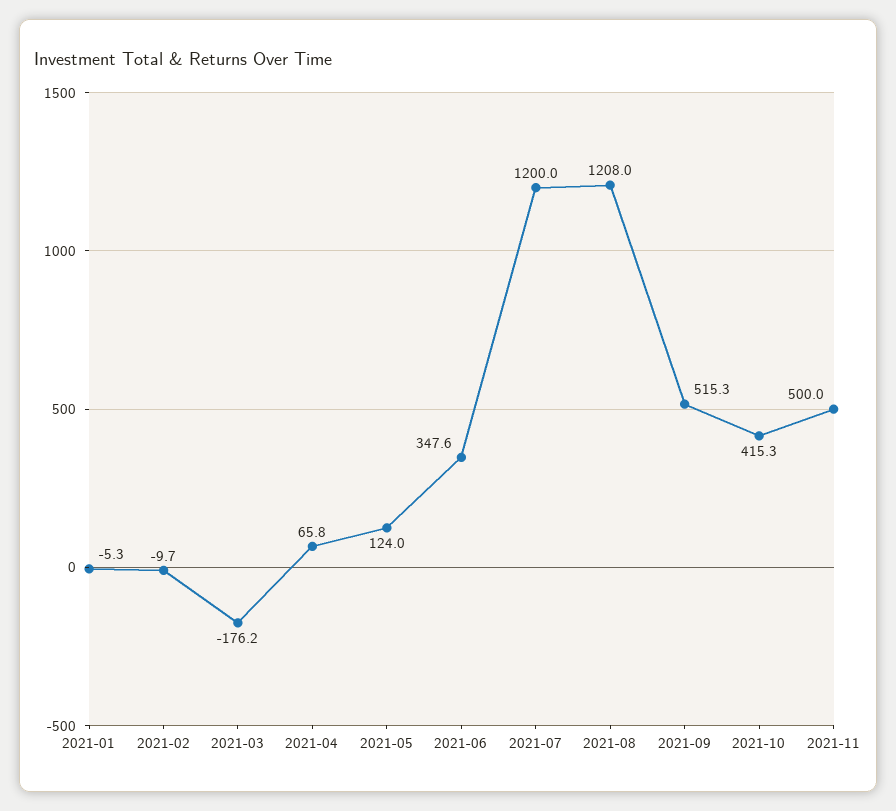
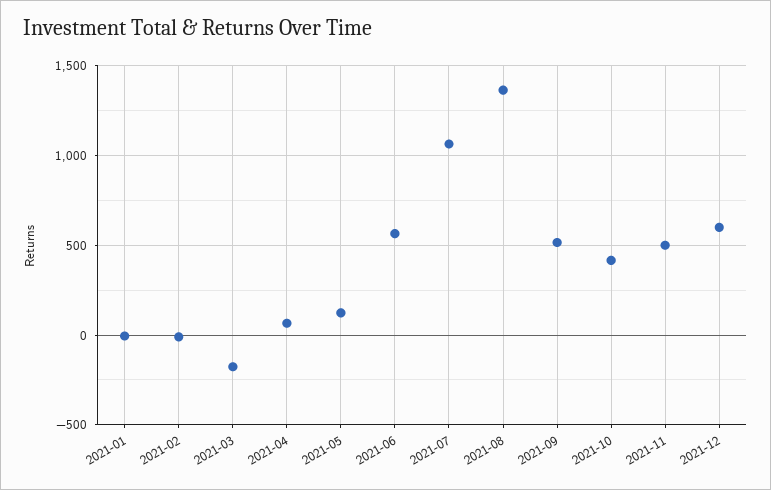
2021-06: 347.6 -> 550
2021-07: 1200 -> 1050
2021-08: 1208 -> 1350
2021-12: none -> 600

